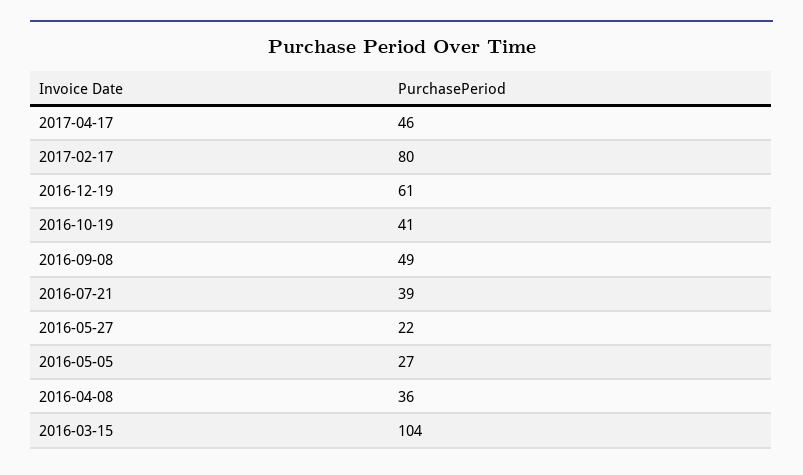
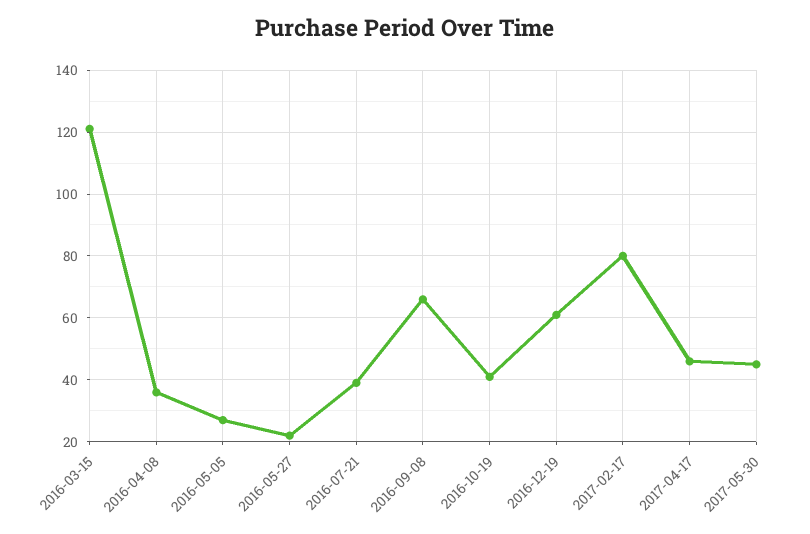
2016-09-08: 49 -> 65
2016-03-15: 104 -> 120
2017-05-30: none -> 45

